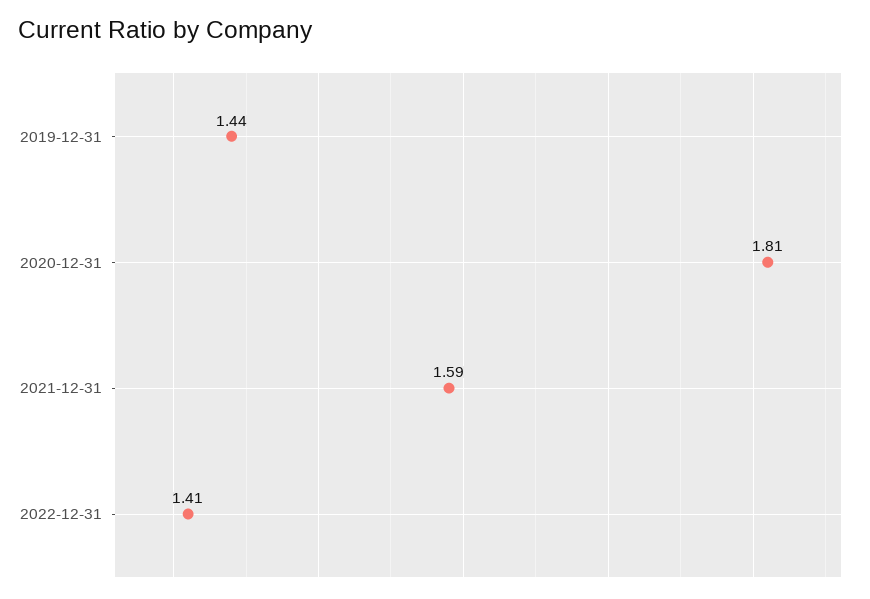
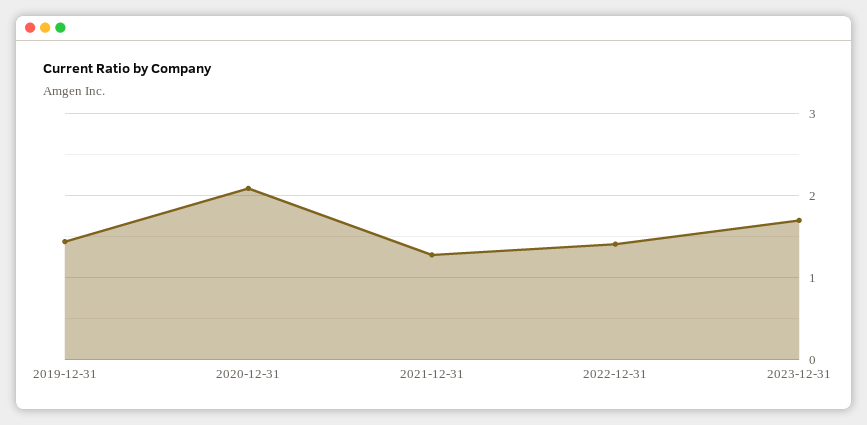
2020-12-31: 1.81 -> 2.1
2021-12-31: 1.59 -> 1.3
2023-12-31: none -> 1.7

